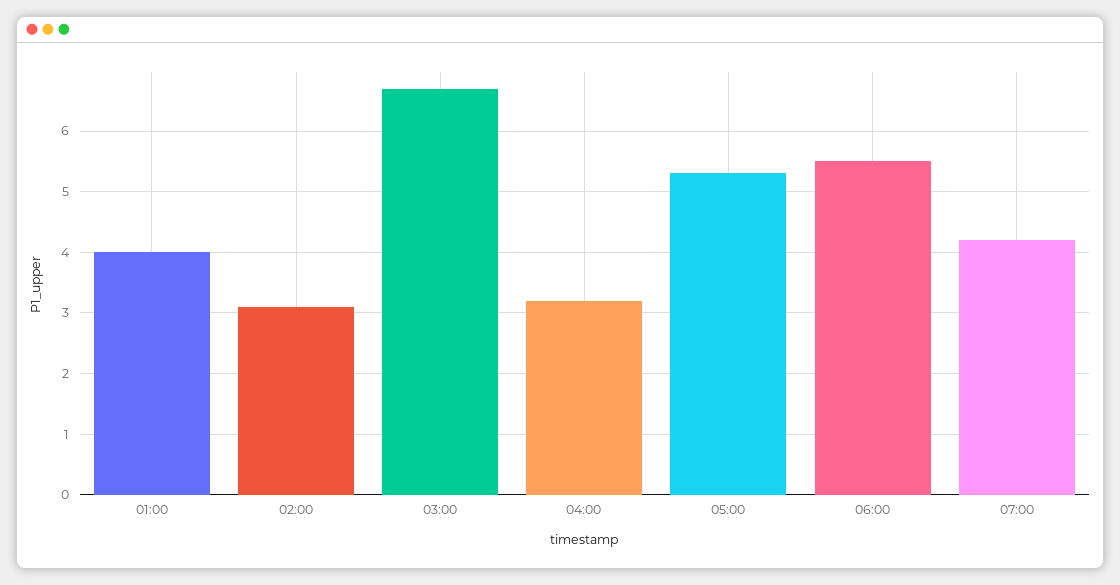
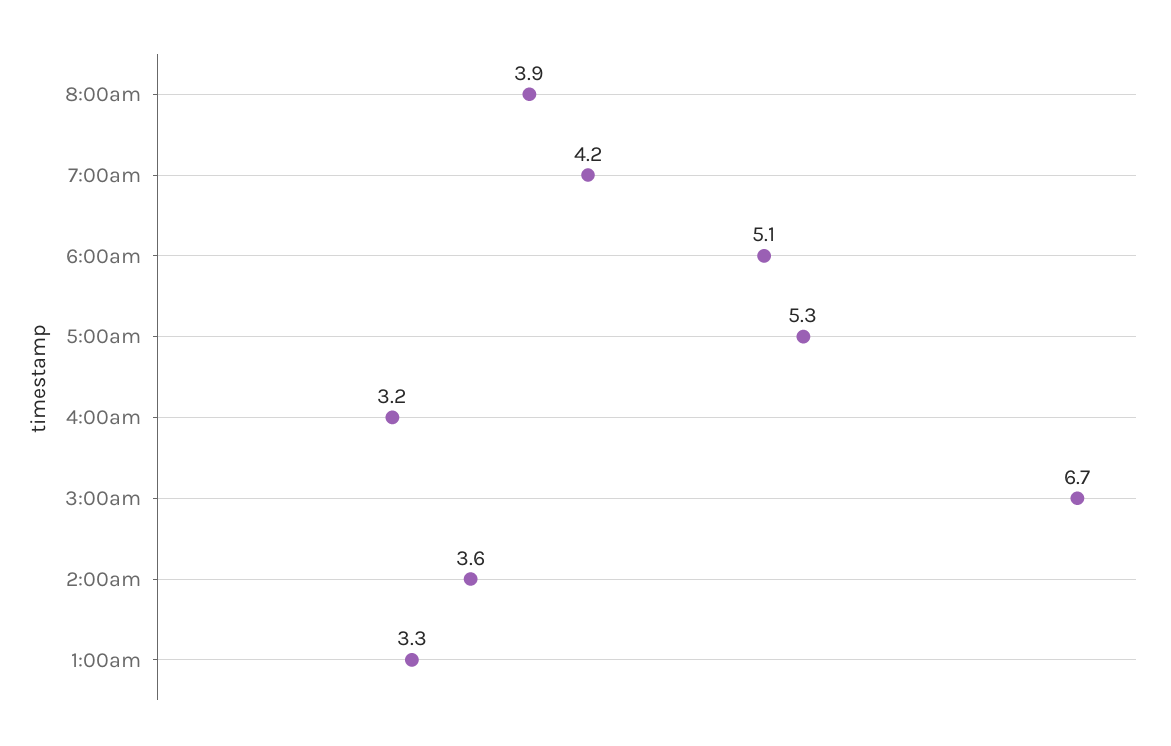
01:00: 4 -> 3.3
02:00: 3.1 -> 3.6
06:00: 5.5 -> 5.1
8:00am: none -> 3.9

